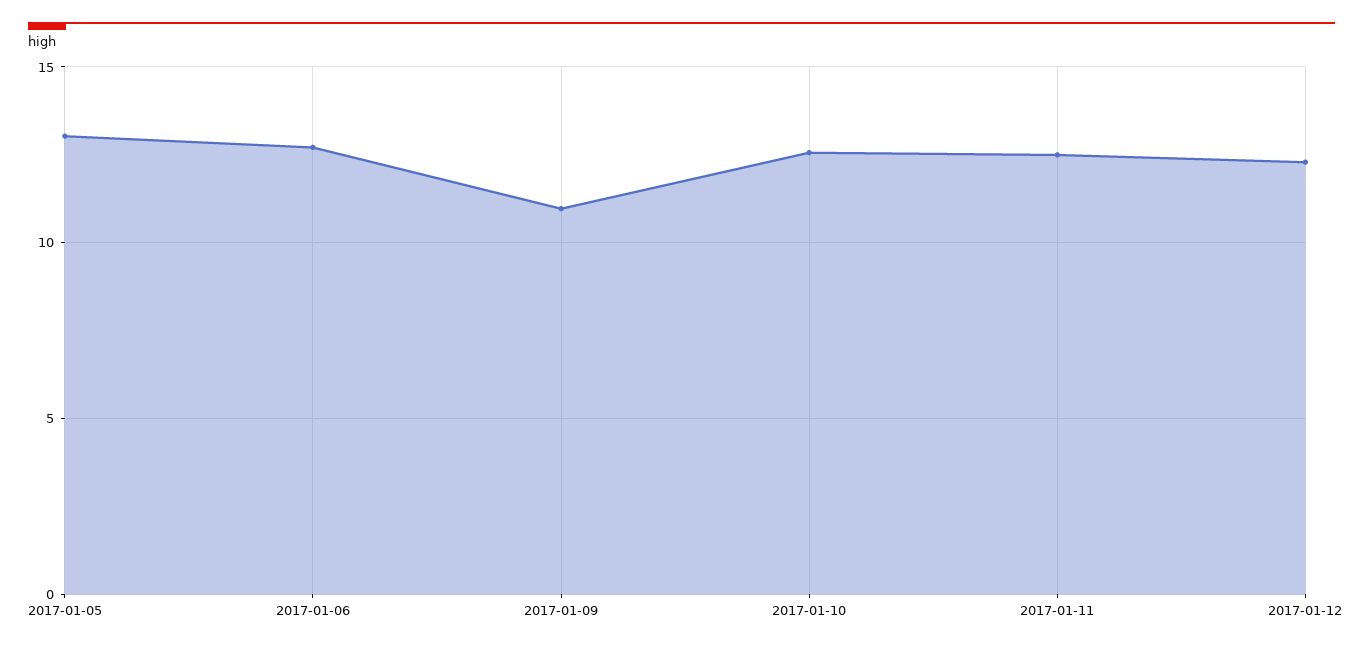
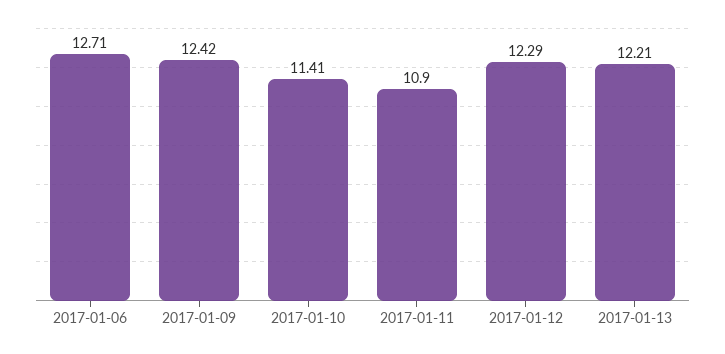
2017-01-05: 13 -> none
2017-01-09: 11 -> 12.42
2017-01-10: 12.5 -> 11.41
2017-01-11: 12.5 -> 10.9
2017-01-13: none -> 12.21

